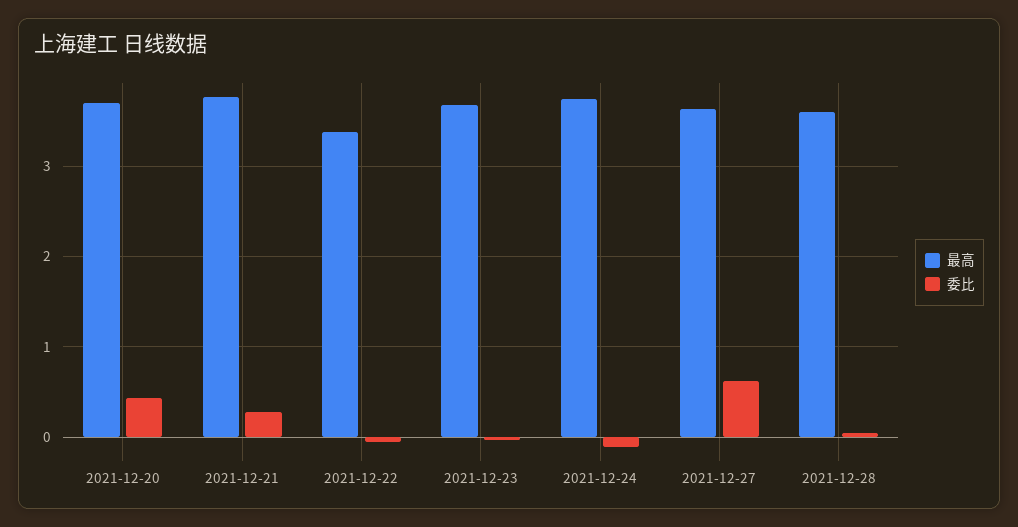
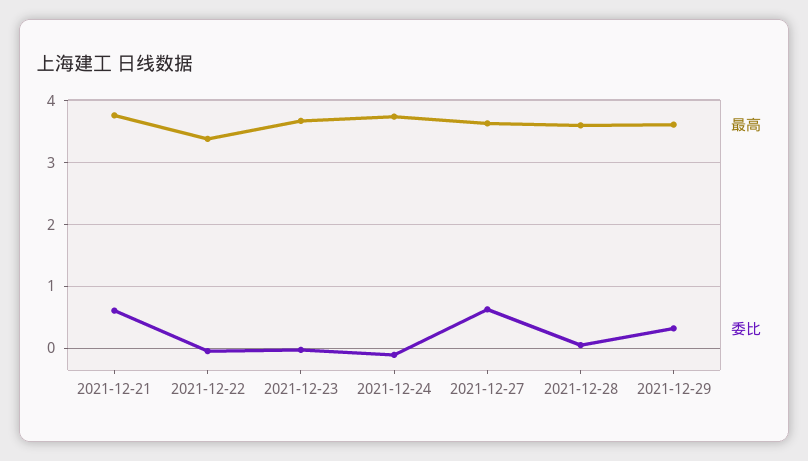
最高, 2021-12-20: 3.7 -> none
委比, 2021-12-20: 0.4 -> none
委比, 2021-12-21: 0.3 -> 0.6
最高, 2021-12-29: none -> 3.6
委比, 2021-12-29: none -> 0.3

